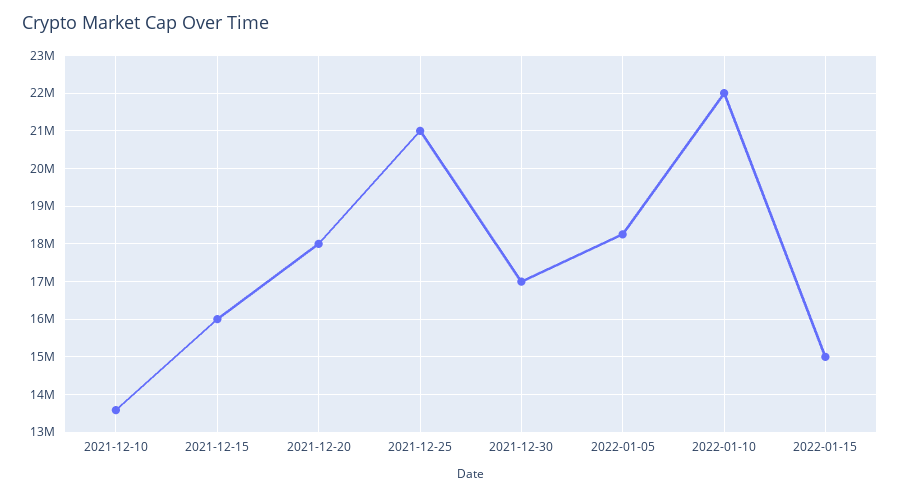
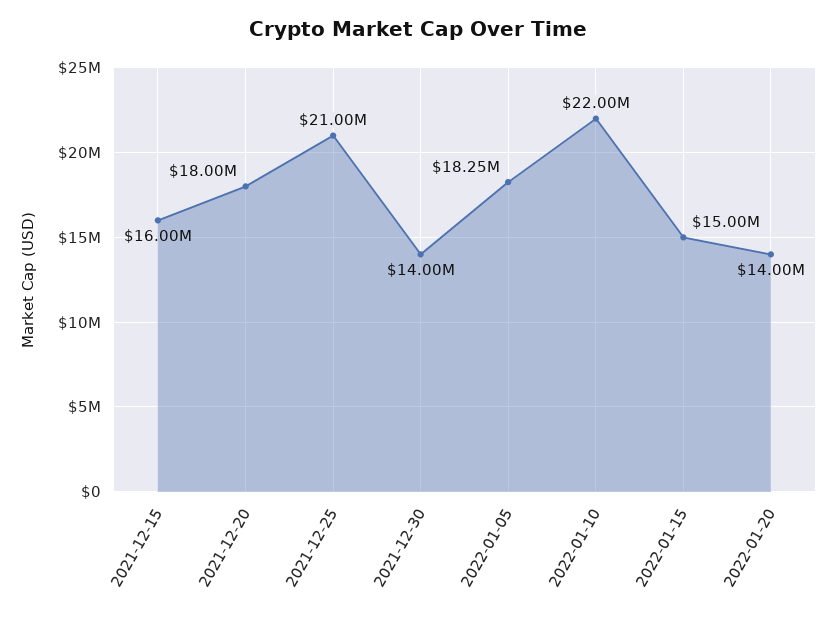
2021-12-10: 13600000 -> none
2021-12-30: 17000000 -> 14000000
2022-01-20: none -> 14000000

